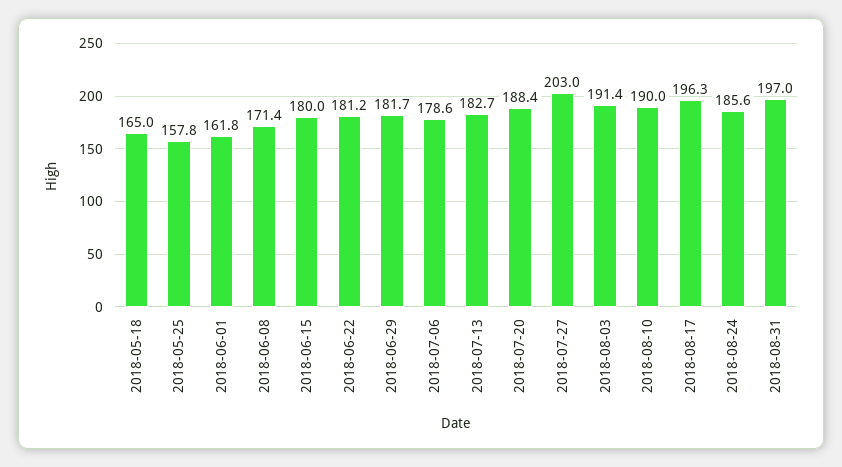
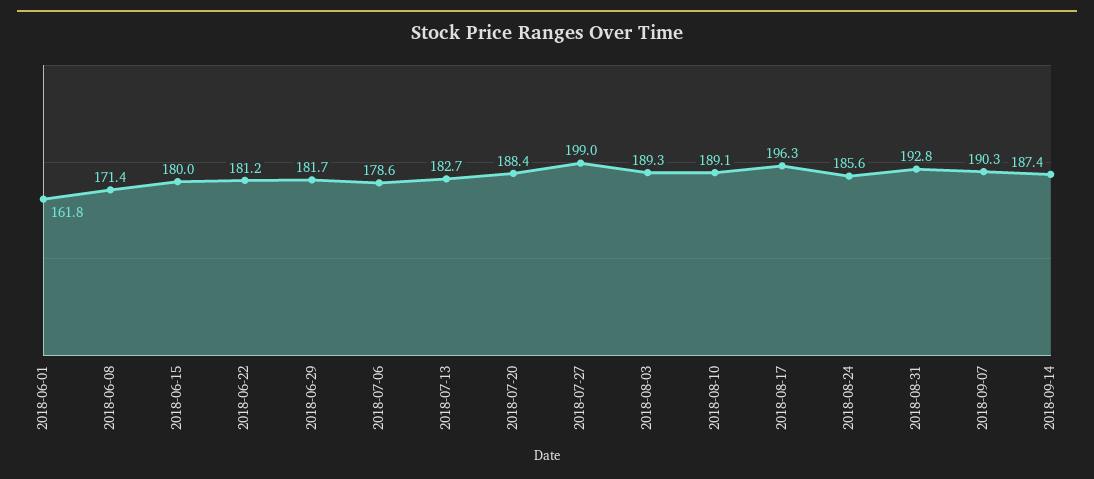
2018-05-18: 165 -> none
2018-05-25: 157.8 -> none
2018-07-27: 203 -> 199
2018-08-03: 191.4 -> 189.3
2018-08-10: 190 -> 189.1
2018-08-31: 197 -> 192.8
2018-09-07: none -> 190.3
2018-09-14: none -> 187.4

